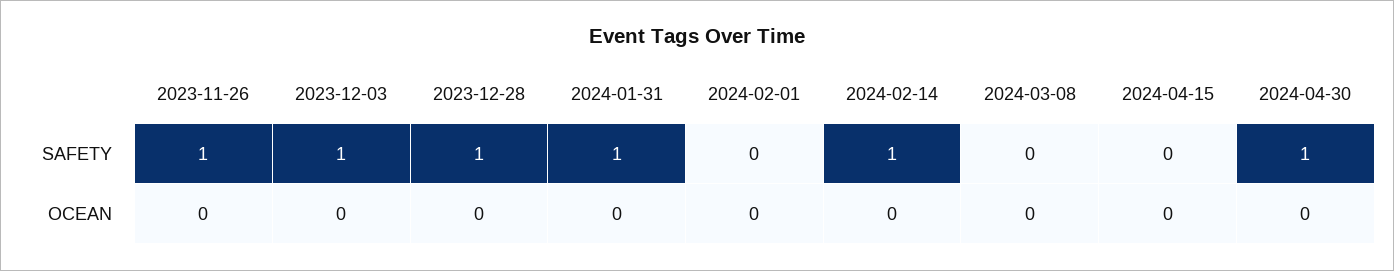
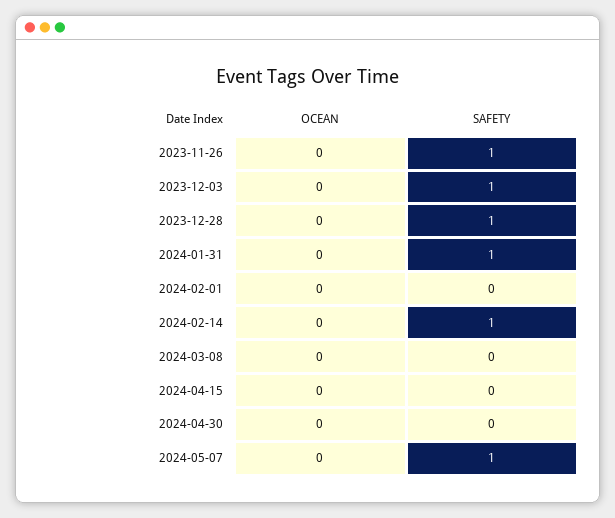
2024-04-30, SAFETY: 1 -> 0
2024-05-07, OCEAN: none -> 0
2024-05-07, SAFETY: none -> 1

